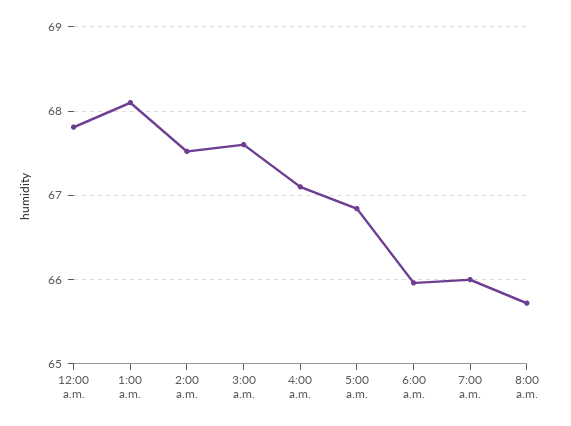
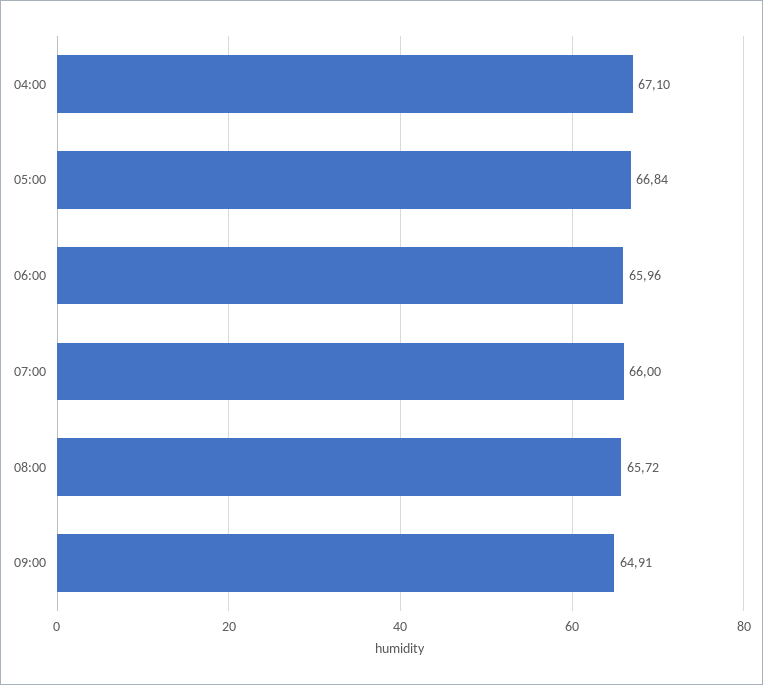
12:00 a.m.: 67.8 -> none
1:00 a.m.: 68.1 -> none
2:00 a.m.: 67.5 -> none
3:00 a.m.: 67.6 -> none
09:00: none -> 64.91

